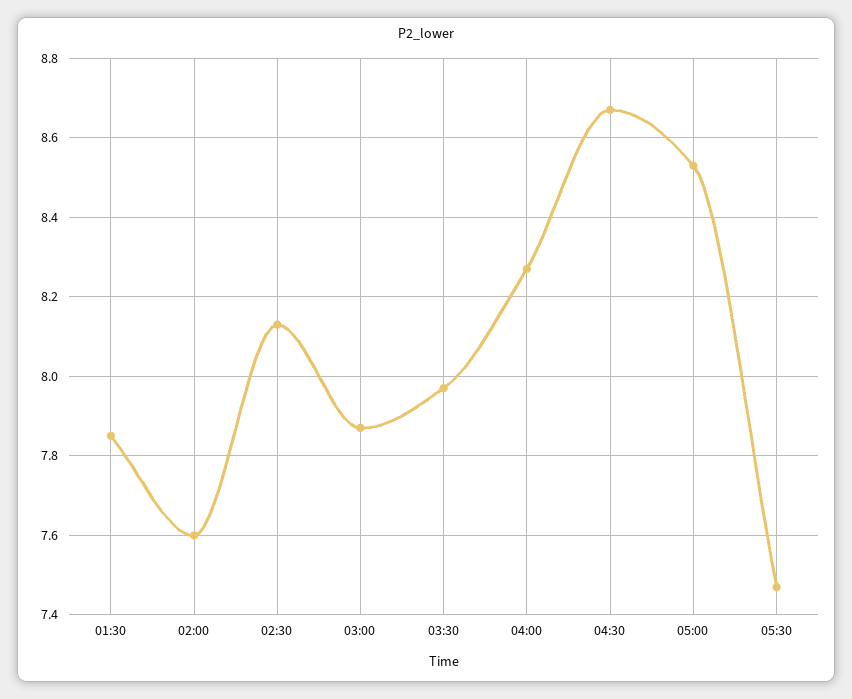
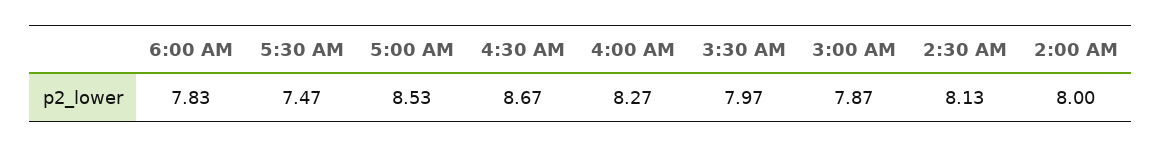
01:30: 7.85 -> none
02:00: 7.6 -> 8
6:00 AM: none -> 7.83

